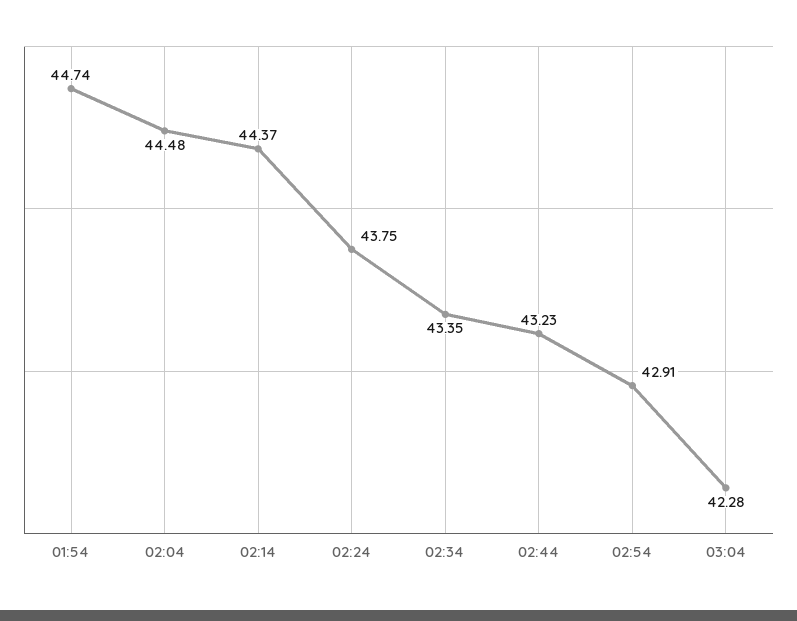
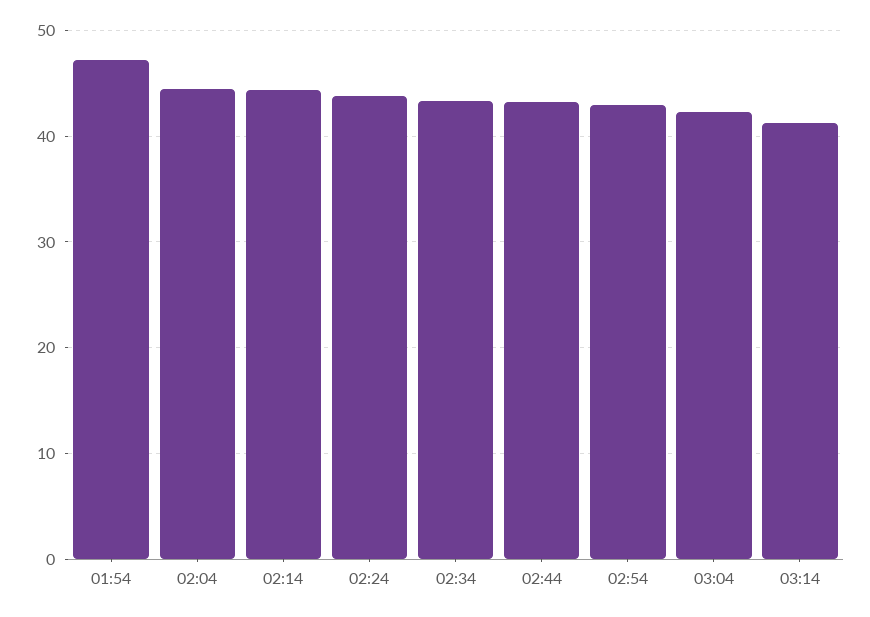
01:54: 44.74 -> 47
03:14: none -> 41

